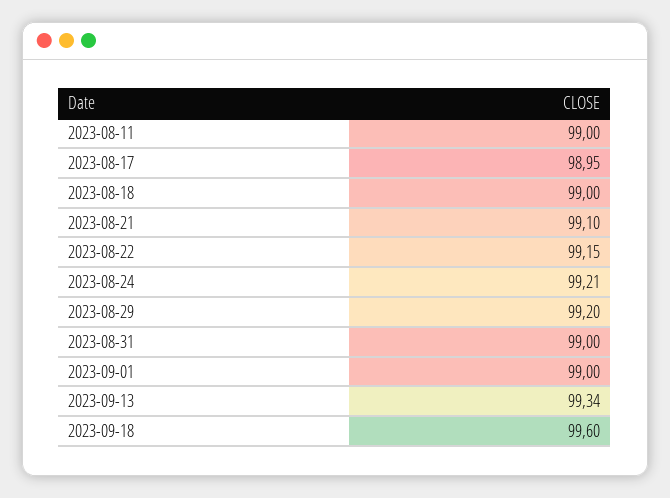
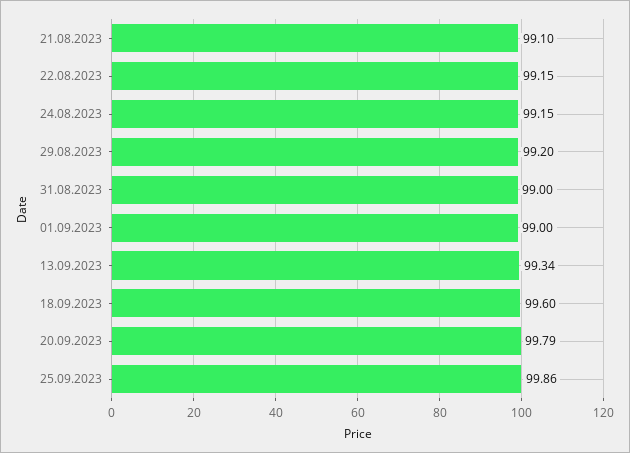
2023-08-11: 99 -> none
2023-08-17: 98.95 -> none
2023-08-18: 99 -> none
2023-08-24: 99.21 -> 99.15
20.09.2023: none -> 99.79
25.09.2023: none -> 99.86

